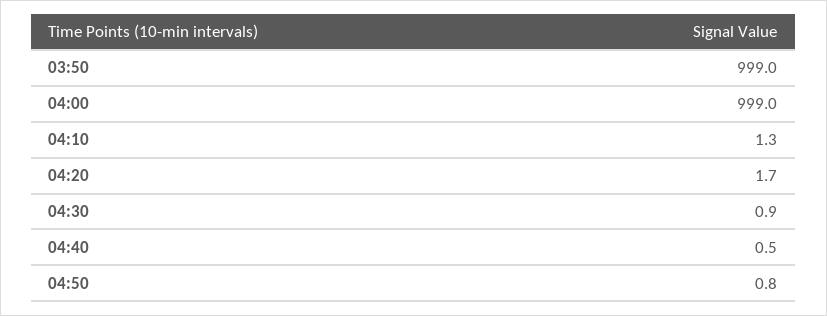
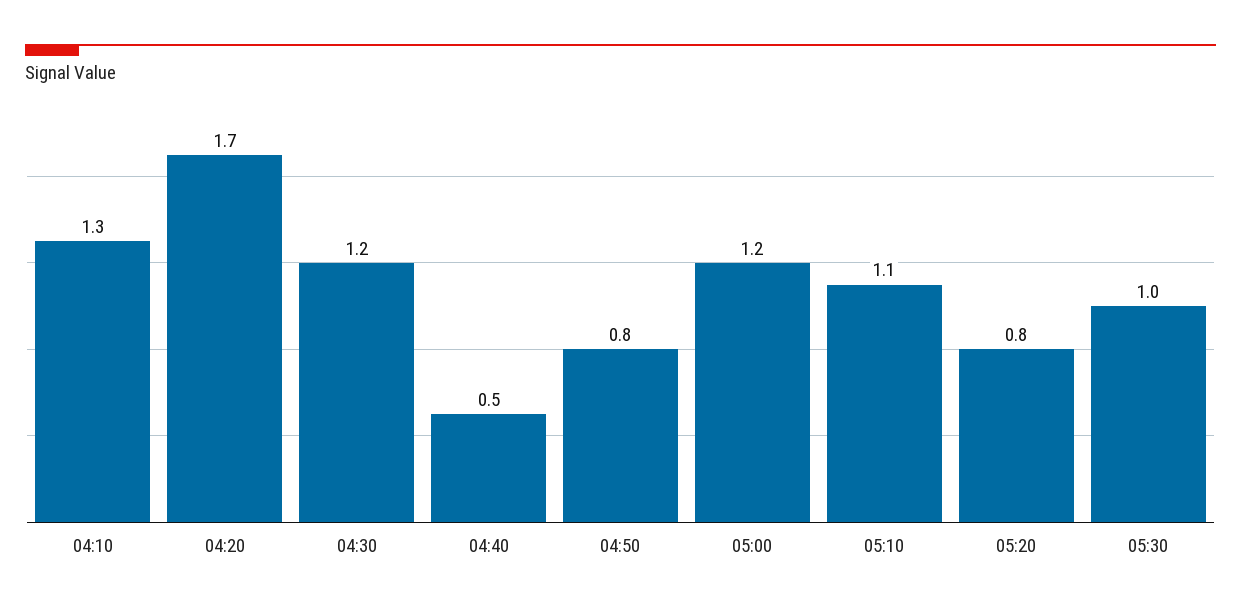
03:50: 999 -> none
04:00: 999 -> none
04:30: 0.9 -> 1.2
05:00: none -> 1.2
05:10: none -> 1.1
05:20: none -> 0.8
05:30: none -> 1

